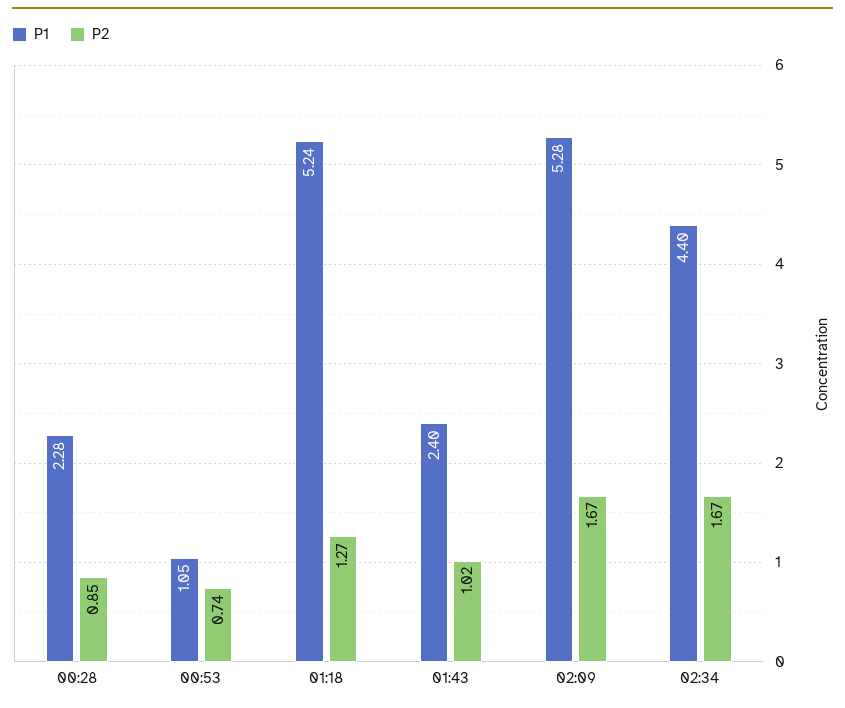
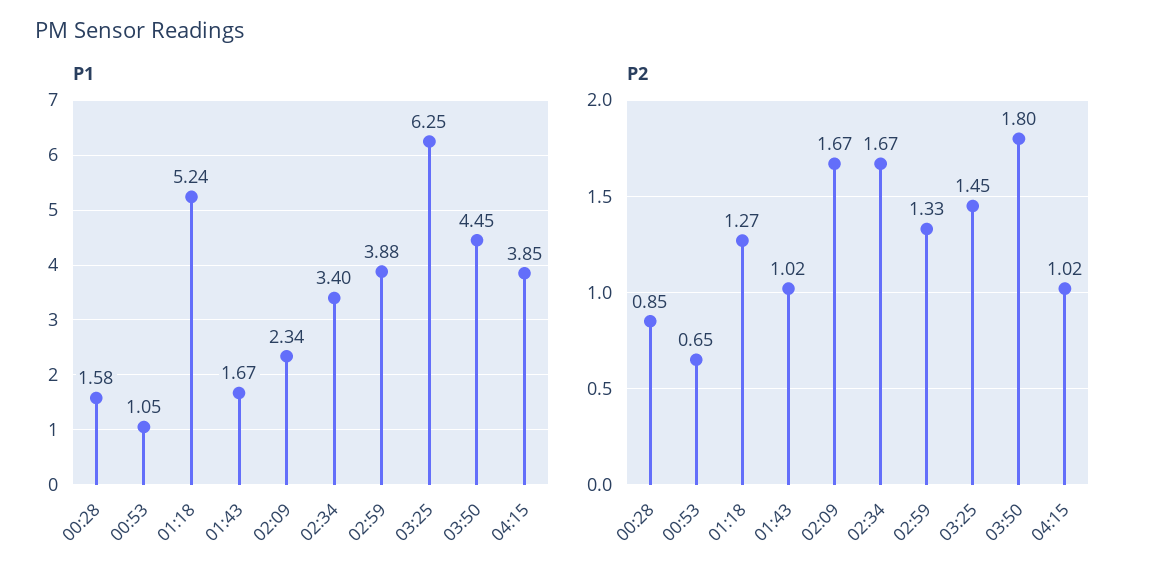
P1, 00:28: 2.28 -> 1.58
P2, 00:53: 0.74 -> 0.65
P1, 01:43: 2.4 -> 1.67
P1, 02:09: 5.28 -> 2.34
P1, 02:34: 4.4 -> 3.4
P1, 02:59: none -> 3.88
P1, 03:25: none -> 6.25
P1, 03:50: none -> 4.45
P1, 04:15: none -> 3.85
P2, 02:59: none -> 1.33
P2, 03:25: none -> 1.45
P2, 03:50: none -> 1.8
P2, 04:15: none -> 1.02

